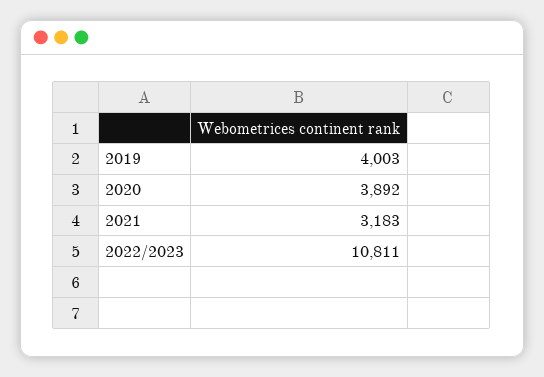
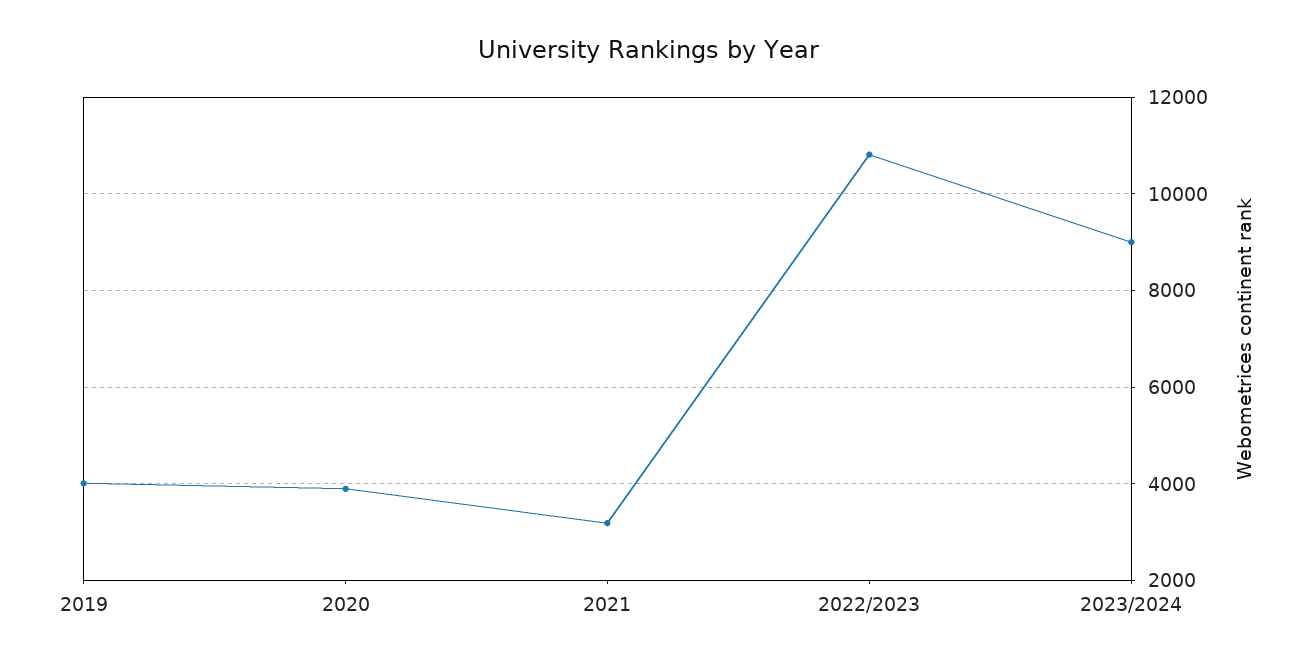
2023/2024: none -> 9000

